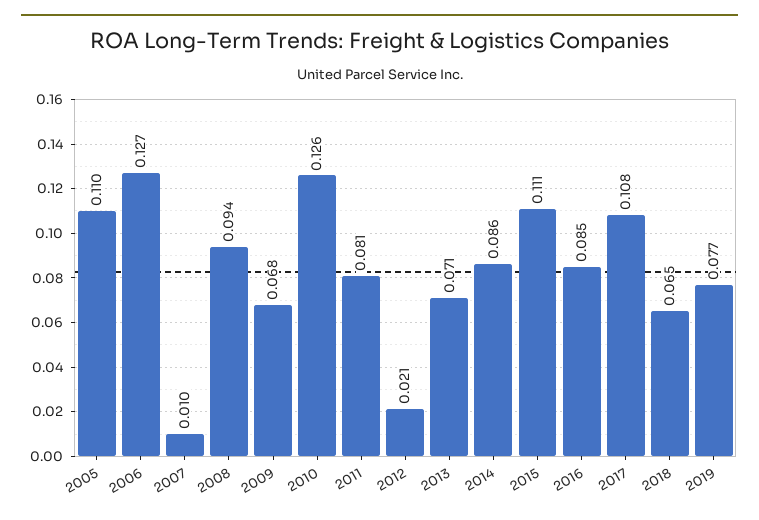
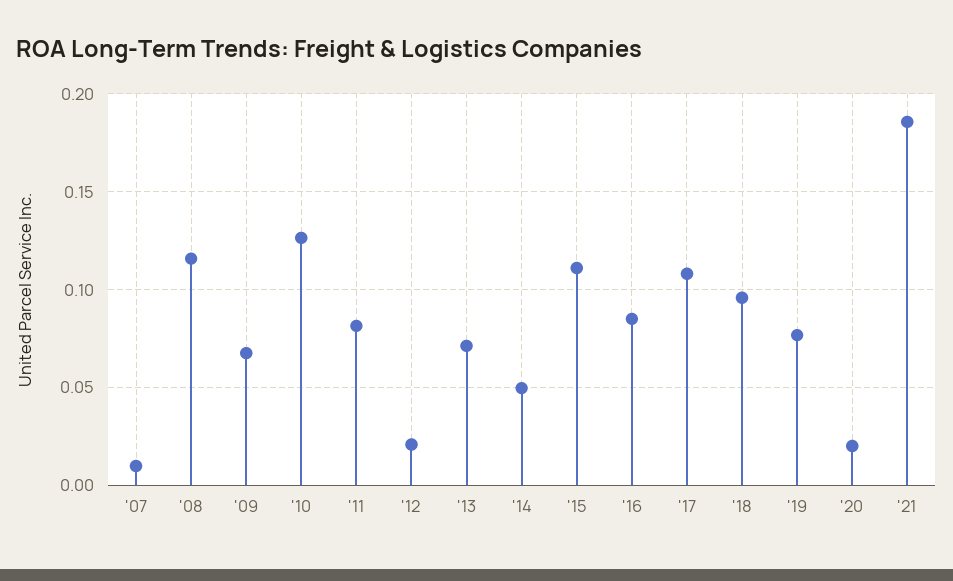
2005: 0.11 -> none
2006: 0.127 -> none
2008: 0.094 -> 0.115
2014: 0.086 -> 0.05
2018: 0.065 -> 0.095
'20: none -> 0.02
'21: none -> 0.185

